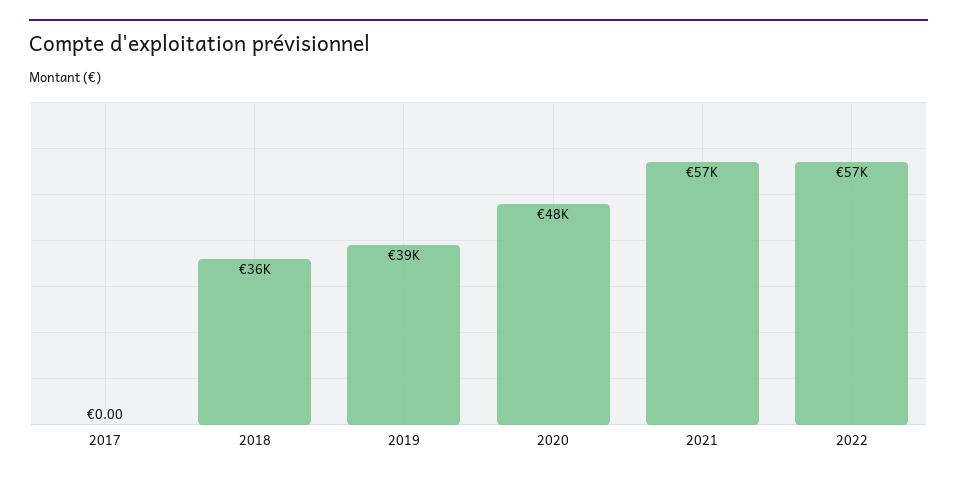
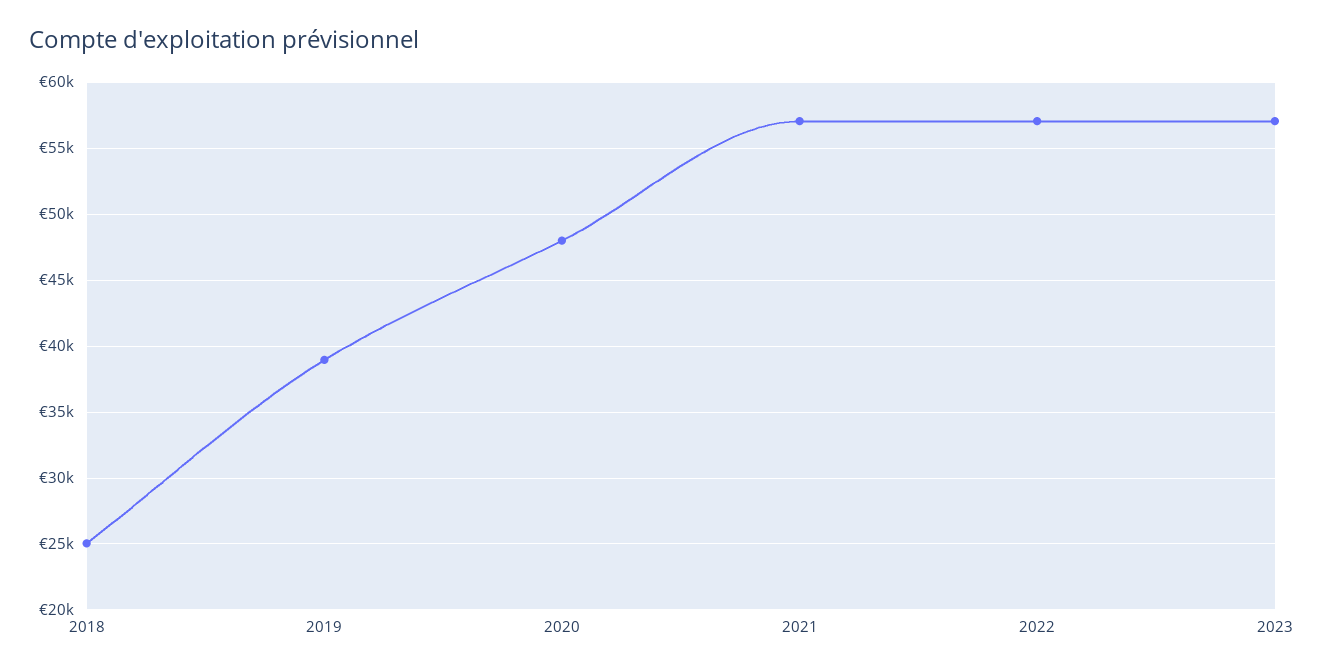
2017: 0 -> none
2018: 36000 -> 25000
2023: none -> 57000

